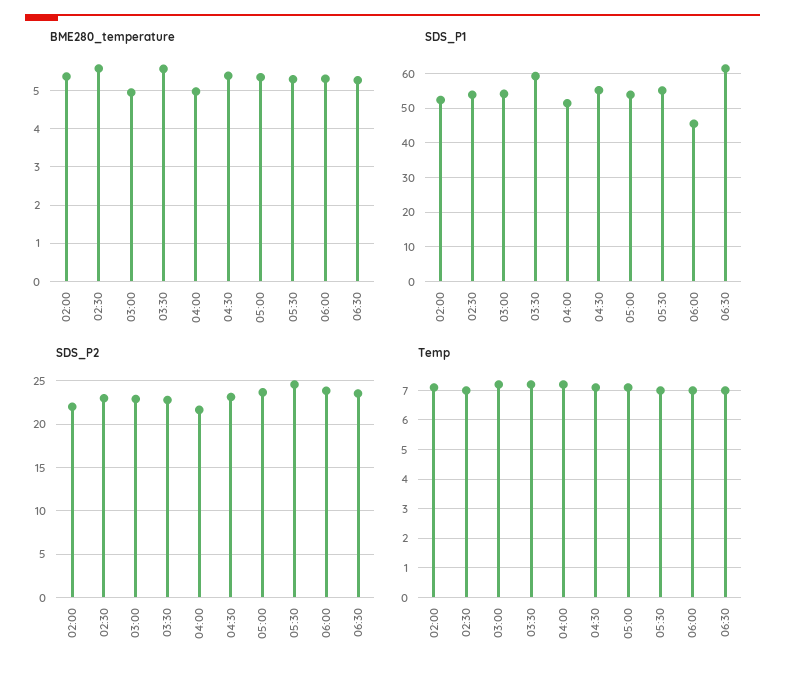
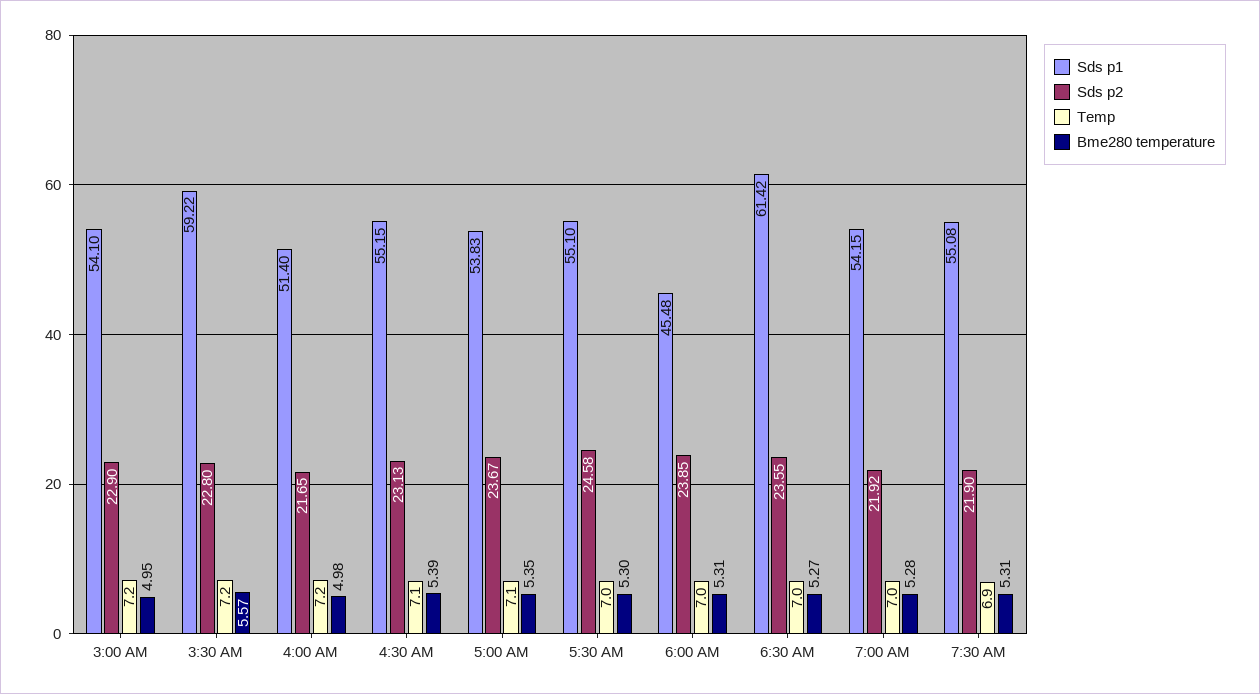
BME280_temperature, 02:00: 5.4 -> none
BME280_temperature, 02:30: 5.6 -> none
SDS_P1, 02:00: 52 -> none
SDS_P1, 02:30: 54 -> none
SDS_P2, 02:00: 22 -> none
SDS_P2, 02:30: 23 -> none
Temp, 02:00: 7 -> none
Temp, 02:30: 7 -> none
SDS_P1, 7:00 AM: none -> 54.15
SDS_P2, 7:00 AM: none -> 21.92
Temp, 7:00 AM: none -> 7
BME280_temperature, 7:00 AM: none -> 5.28
SDS_P1, 7:30 AM: none -> 55.08
SDS_P2, 7:30 AM: none -> 21.9
Temp, 7:30 AM: none -> 6.9
BME280_temperature, 7:30 AM: none -> 5.31

